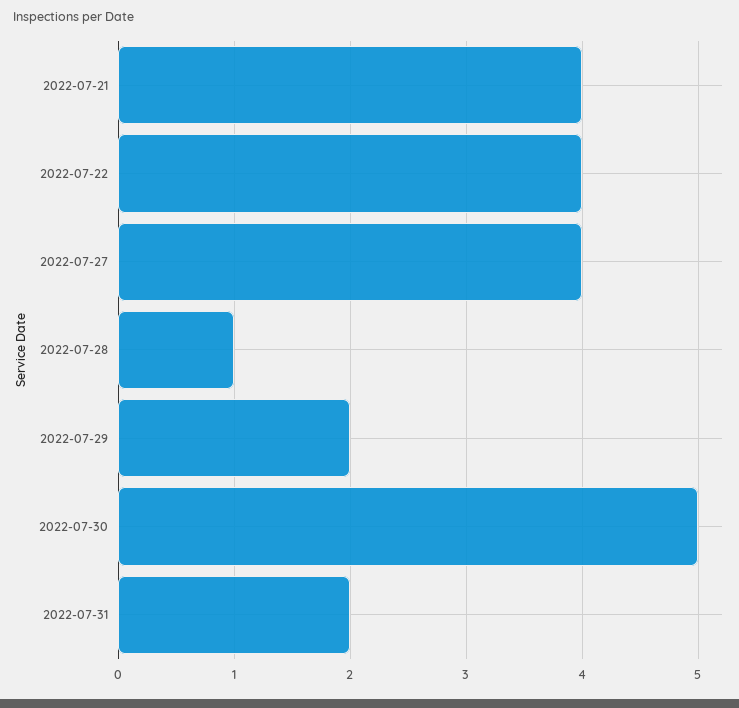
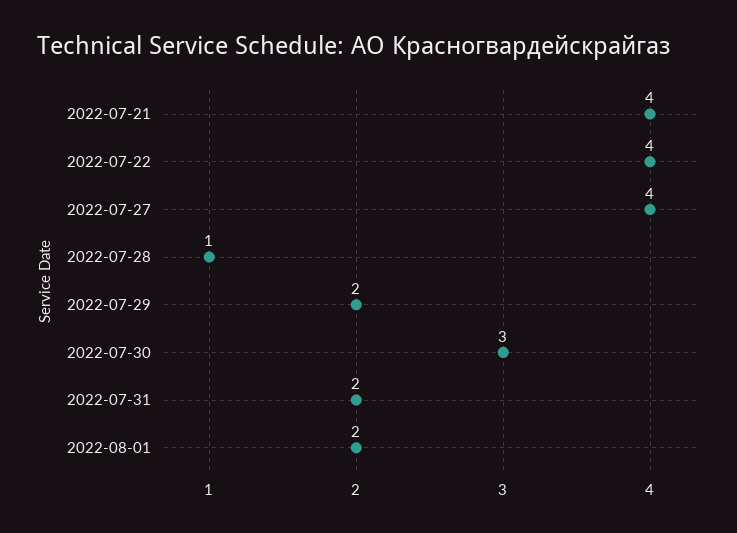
2022-07-30: 5 -> 3
2022-08-01: none -> 2

